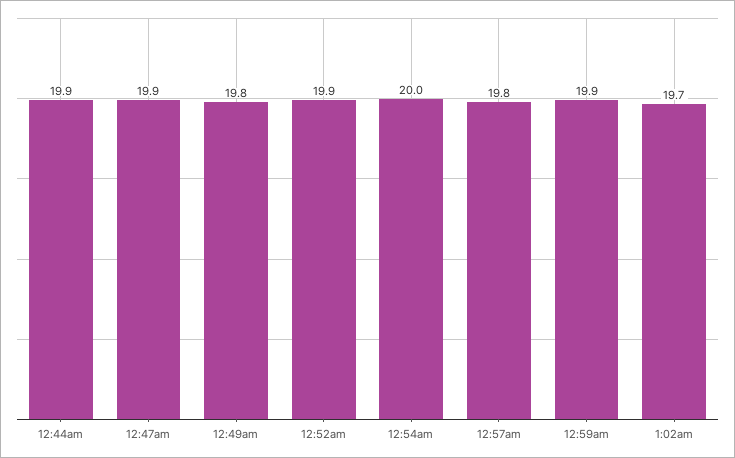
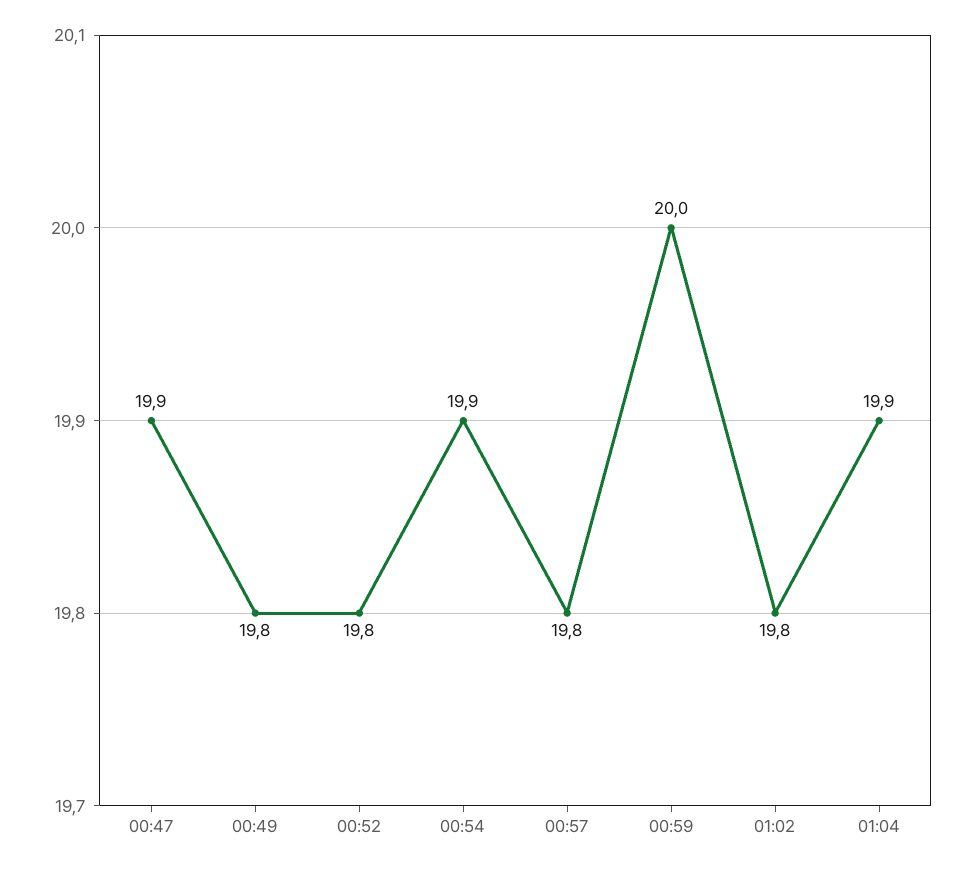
12:44am: 19.9 -> none
12:52am: 19.9 -> 19.8
12:54am: 20 -> 19.9
12:59am: 19.9 -> 20
1:02am: 19.7 -> 19.8
01:04: none -> 19.9

